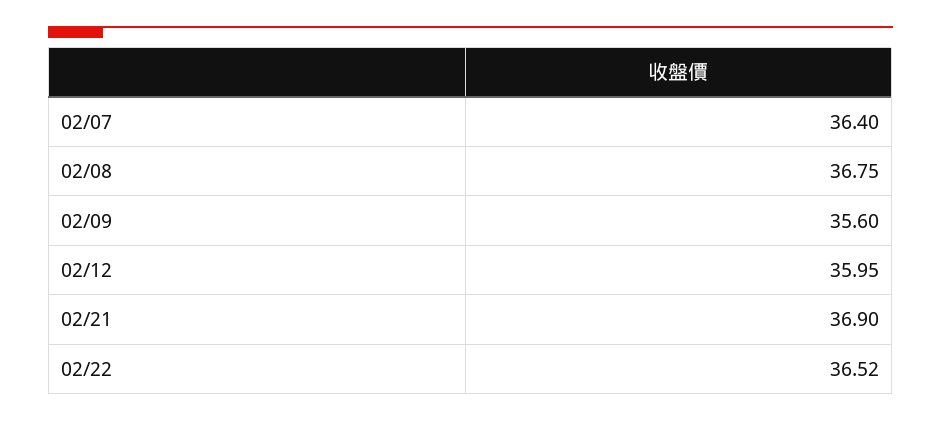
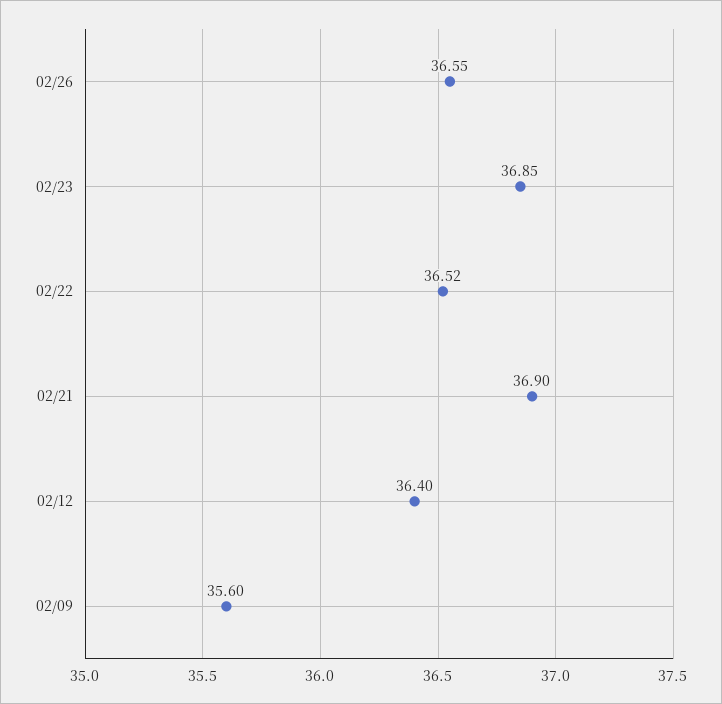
02/07: 36.4 -> none
02/08: 36.75 -> none
02/12: 35.95 -> 36.4
02/26: none -> 36.55
02/23: none -> 36.85

